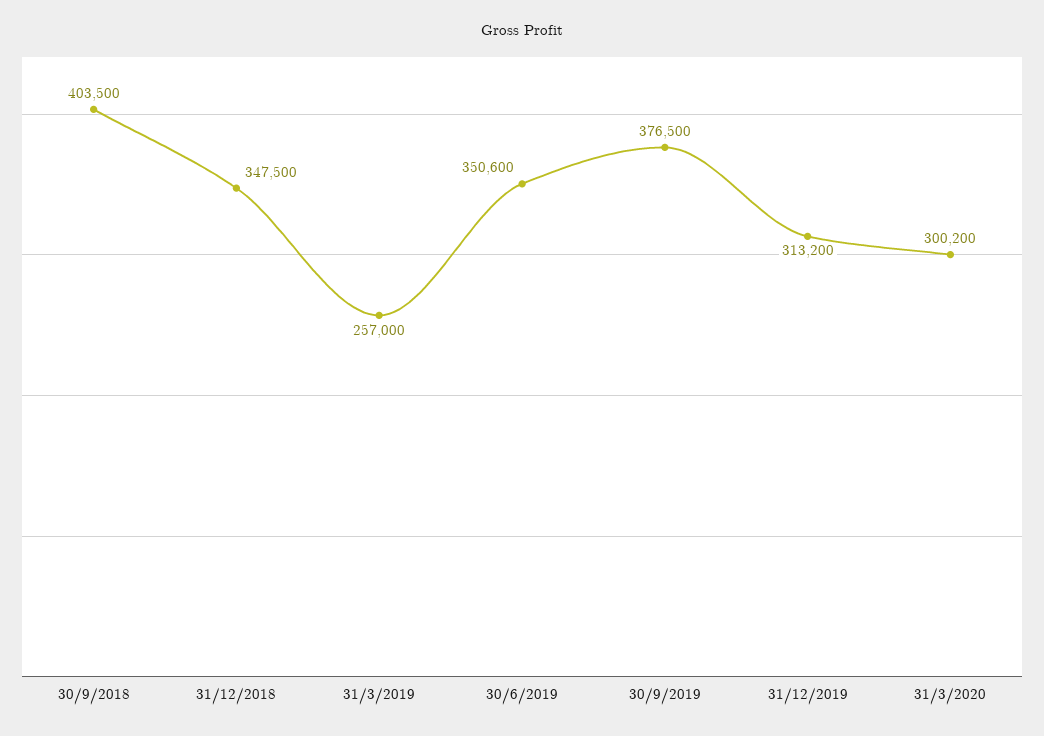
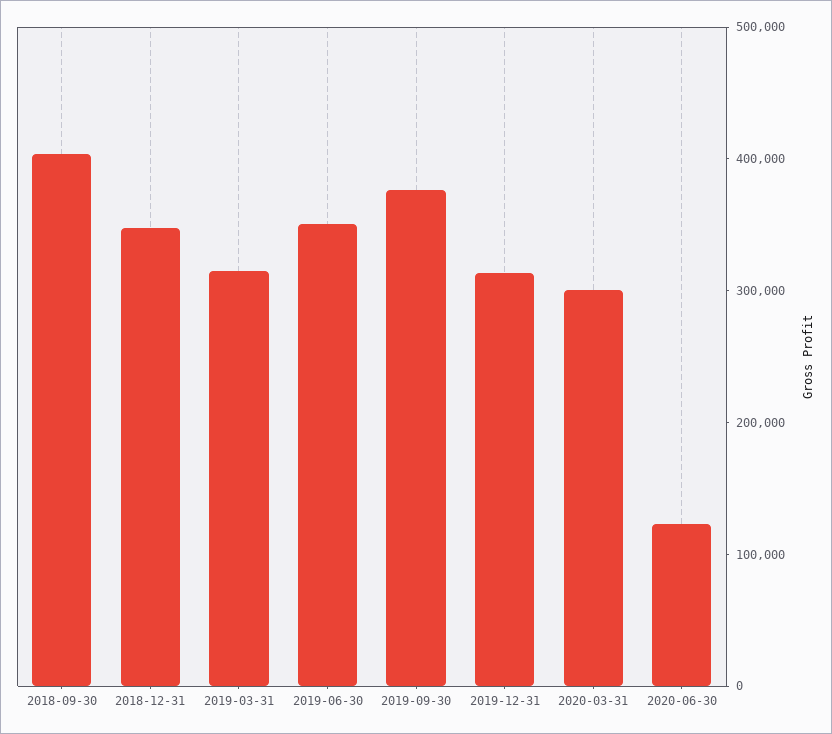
31/3/2019: 257000 -> 320000
2020-06-30: none -> 120000

